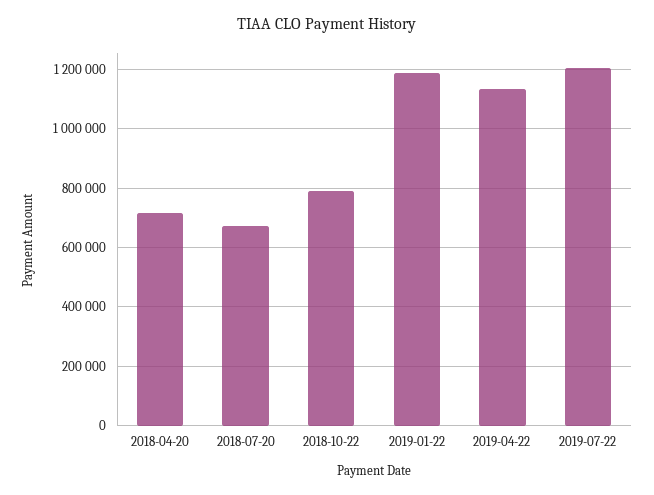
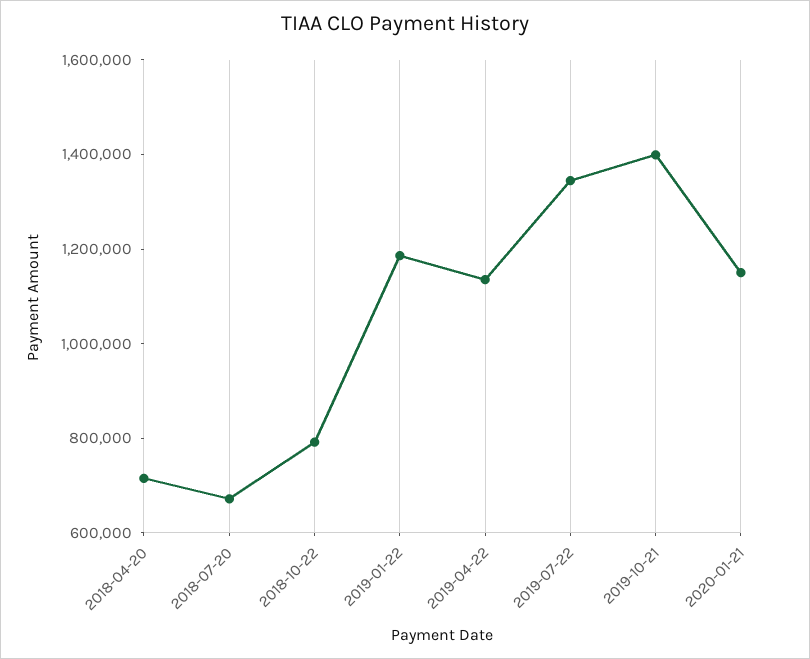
2019-07-22: 1200000 -> 1350000
2019-10-21: none -> 1400000
2020-01-21: none -> 1150000

